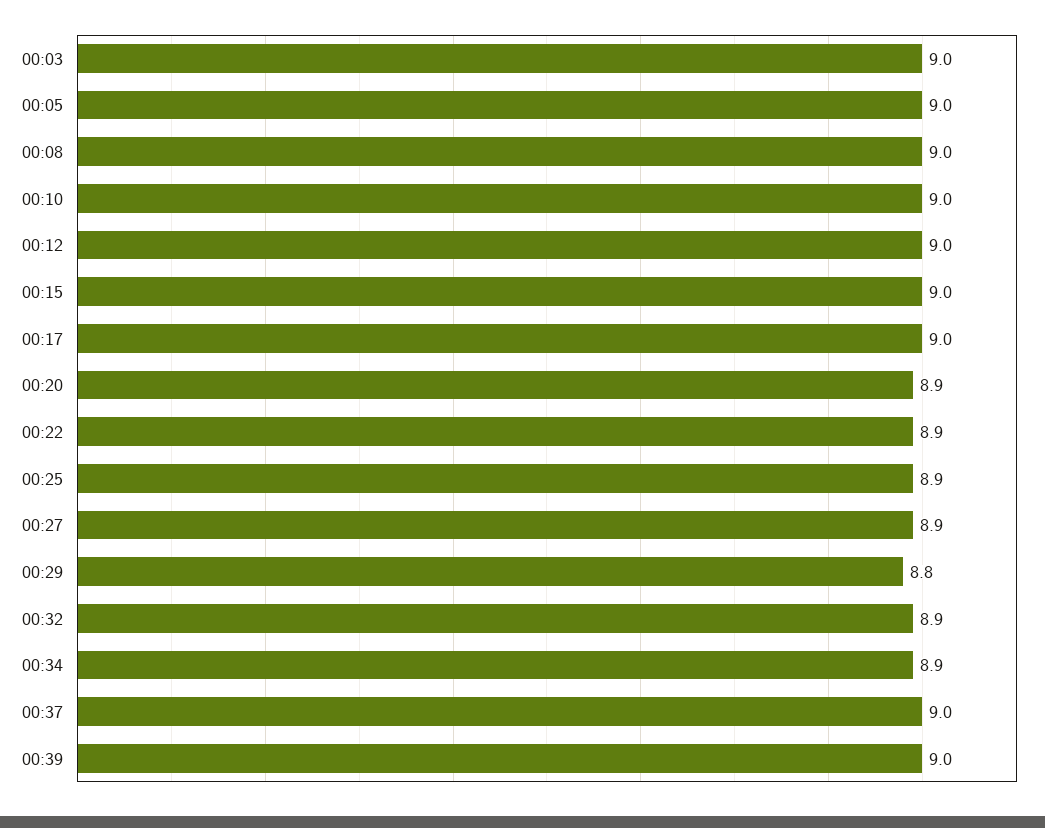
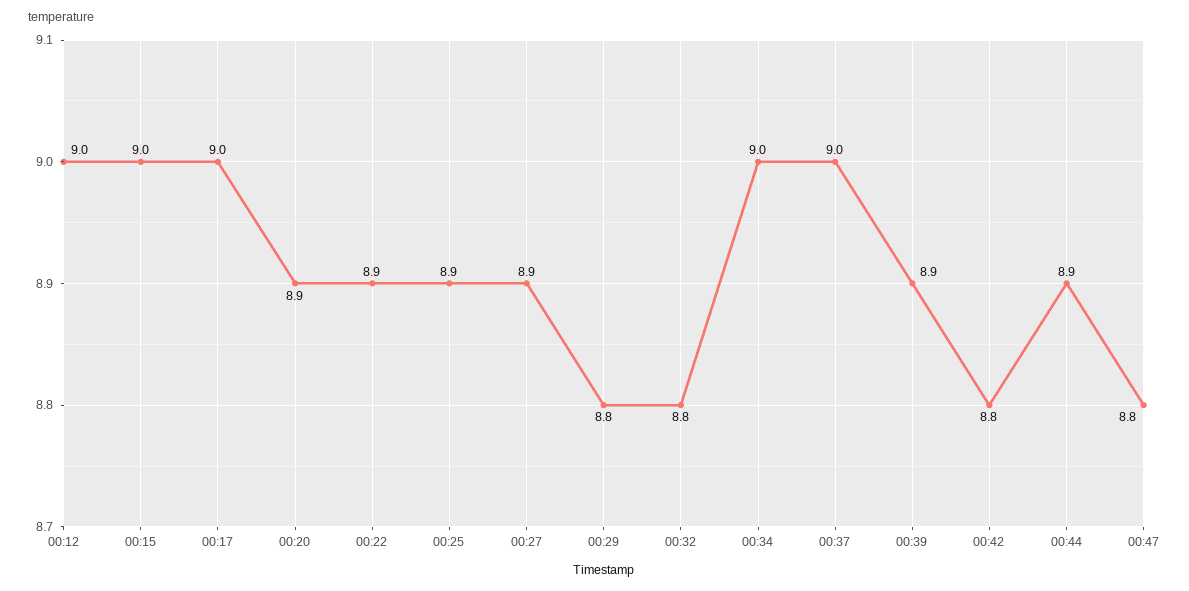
00:03: 9 -> none
00:05: 9 -> none
00:08: 9 -> none
00:10: 9 -> none
00:32: 8.9 -> 8.8
00:34: 8.9 -> 9
00:39: 9 -> 8.9
00:42: none -> 8.8
00:44: none -> 8.9
00:47: none -> 8.8

